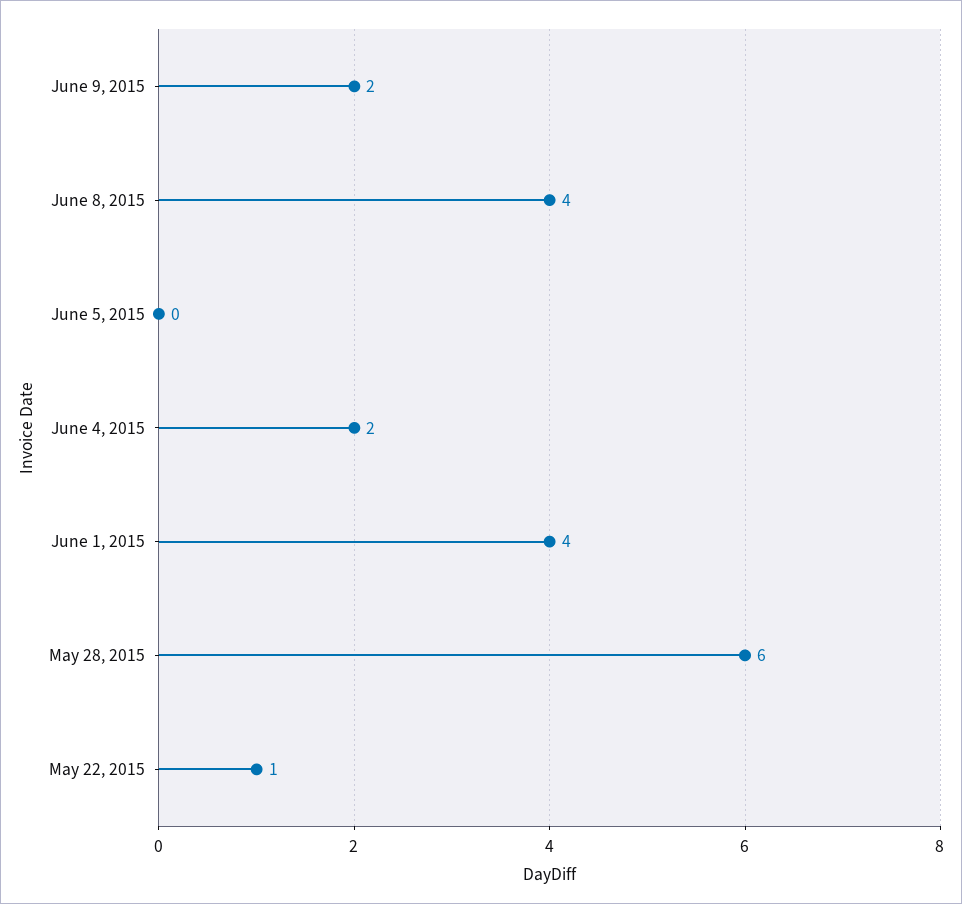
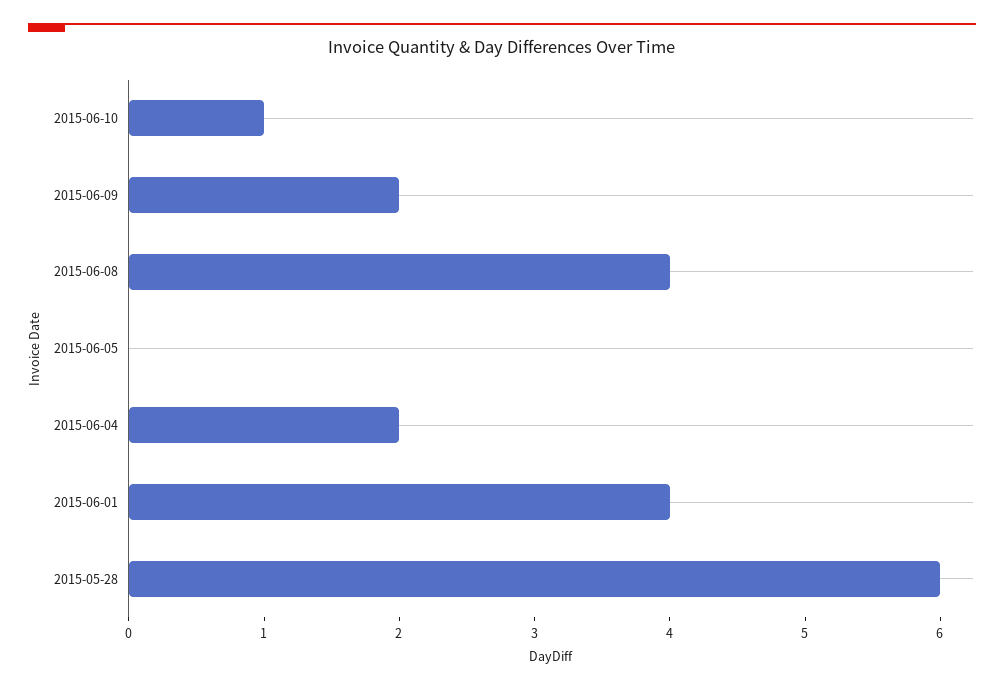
May 22, 2015: 1 -> none
2015-06-10: none -> 1

